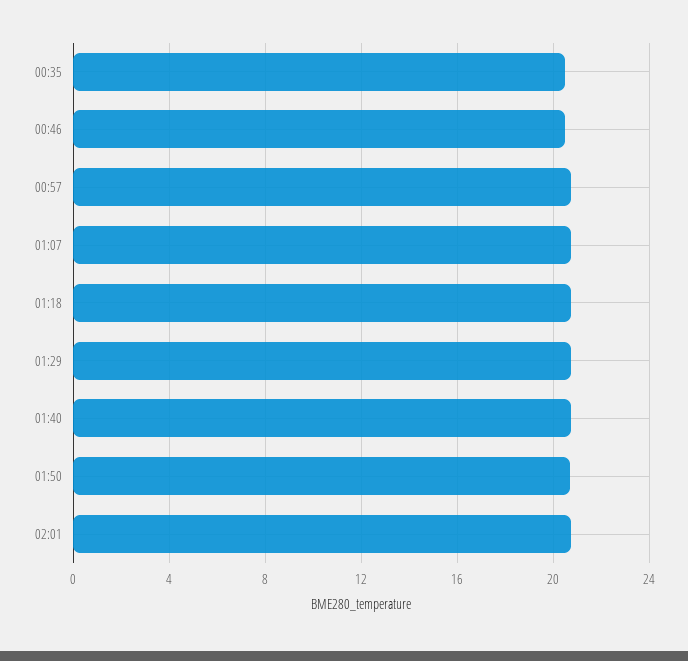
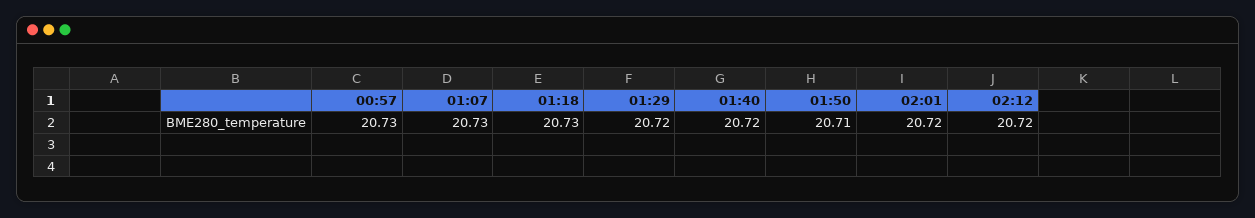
00:35: 20.5 -> none
00:46: 20.5 -> none
02:12: none -> 20.72

